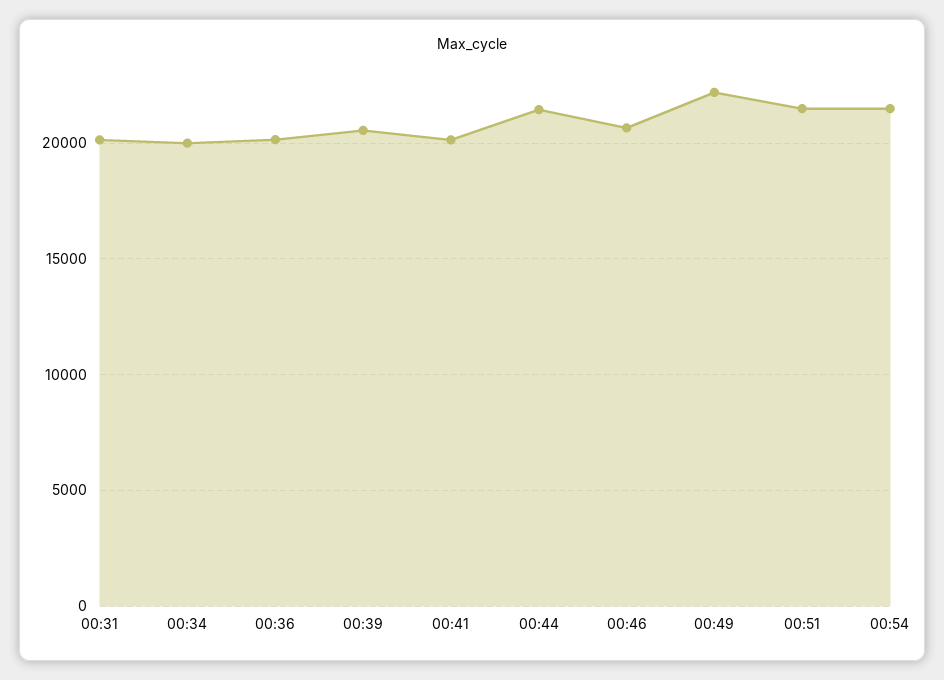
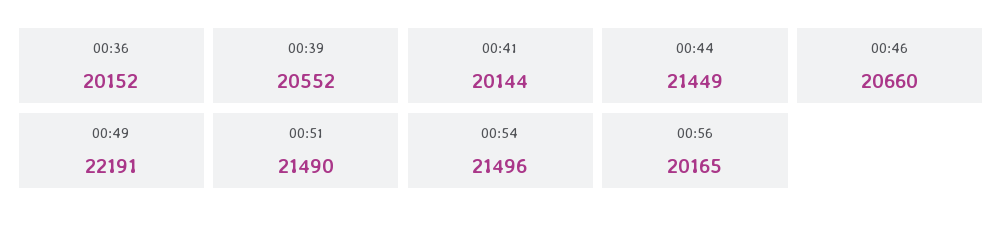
00:31: 20000 -> none
00:34: 20000 -> none
00:56: none -> 20165

